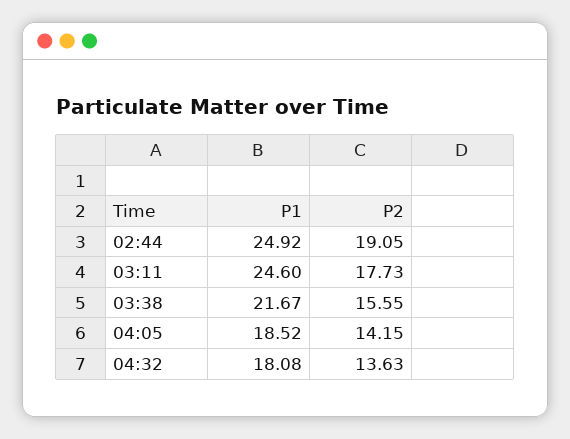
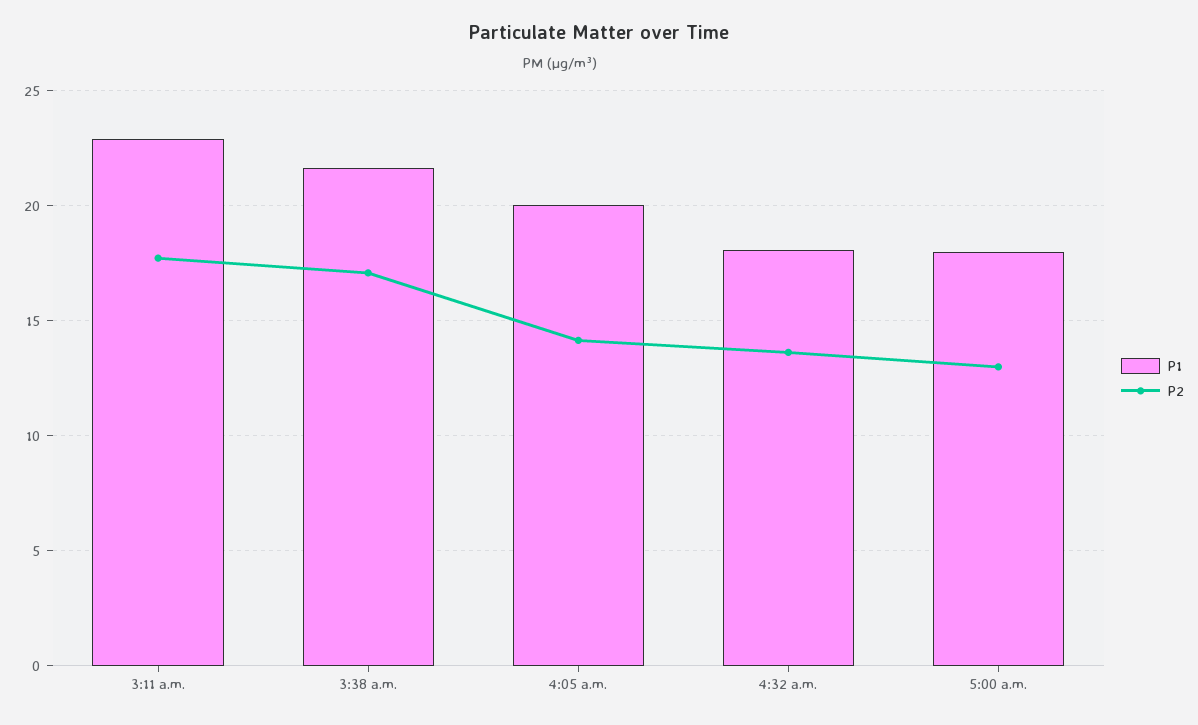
P1, 02:44: 24.92 -> none
P2, 02:44: 19.05 -> none
P1, 03:11: 24.6 -> 23
P2, 03:38: 15.55 -> 17
P1, 04:05: 18.52 -> 20
P1, 5:00 a.m.: none -> 18
P2, 5:00 a.m.: none -> 13

